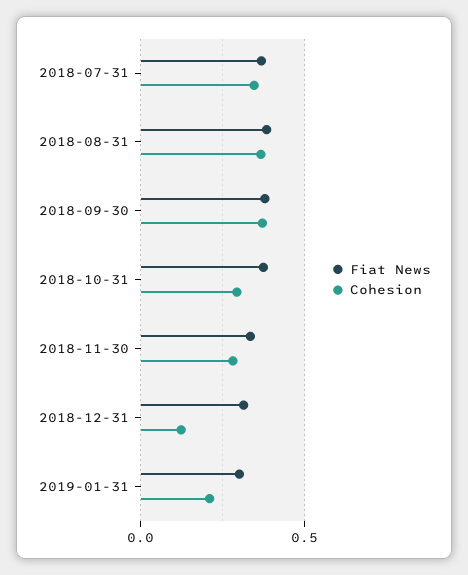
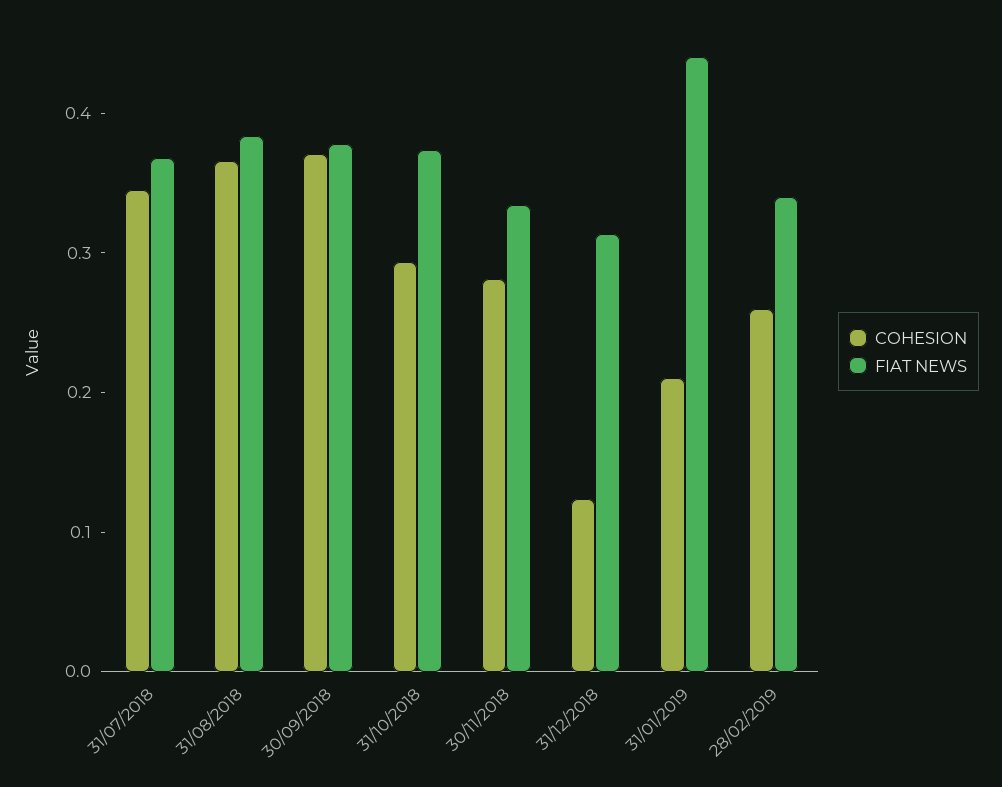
Fiat News, 2019-01-31: 0.3 -> 0.44
Cohesion, 28/02/2019: none -> 0.26
Fiat News, 28/02/2019: none -> 0.34

